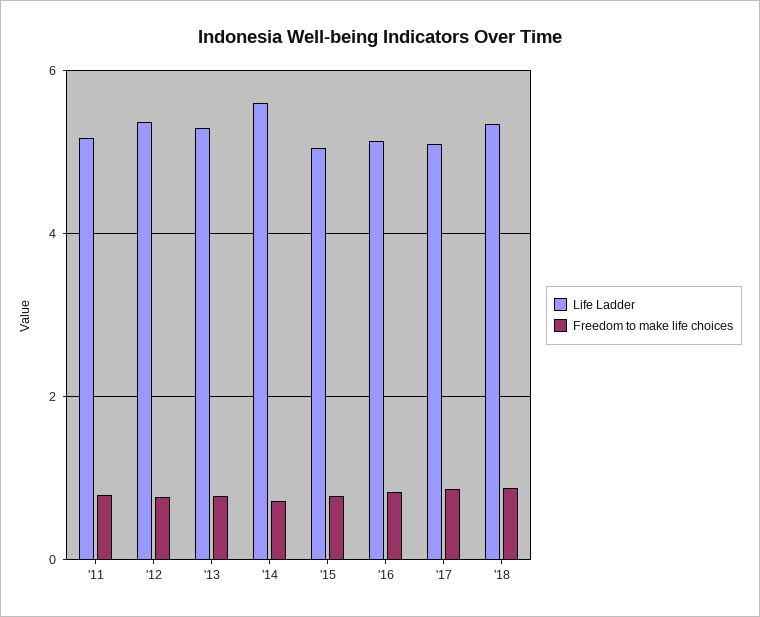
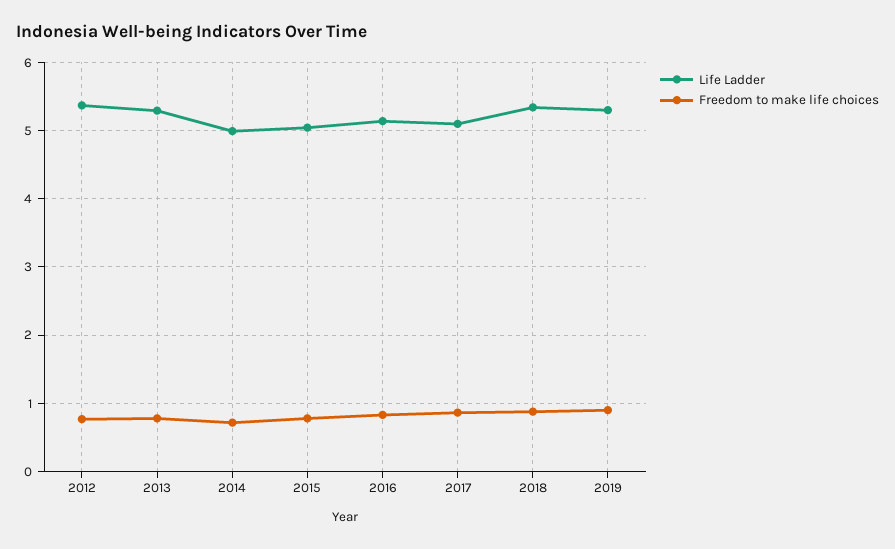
Life Ladder, '11: 5.2 -> none
Freedom to make life choices, '11: 0.8 -> none
Life Ladder, '14: 5.6 -> 5
Life Ladder, 2019: none -> 5.3
Freedom to make life choices, 2019: none -> 0.9

